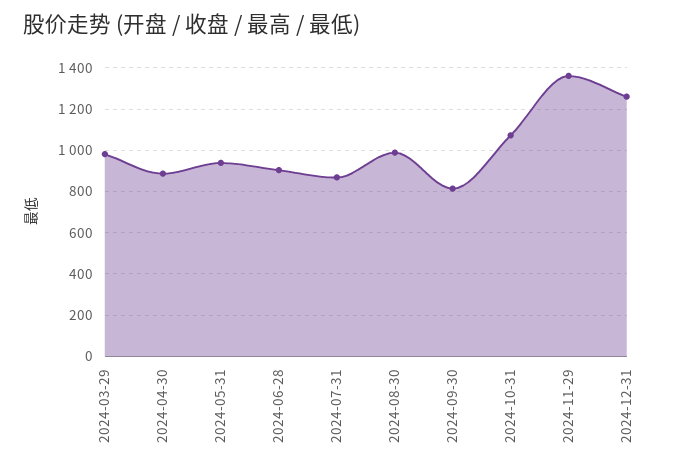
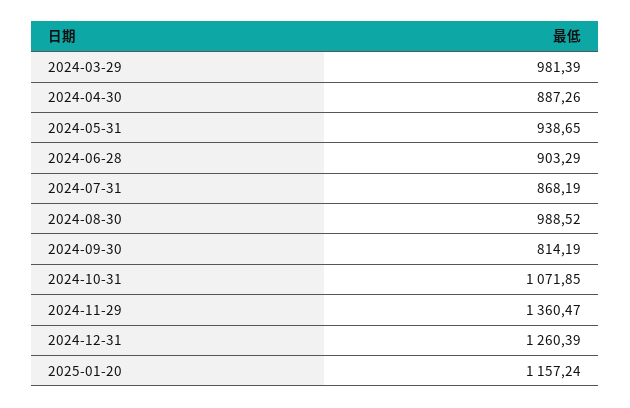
2025-01-20: none -> 1157.24

